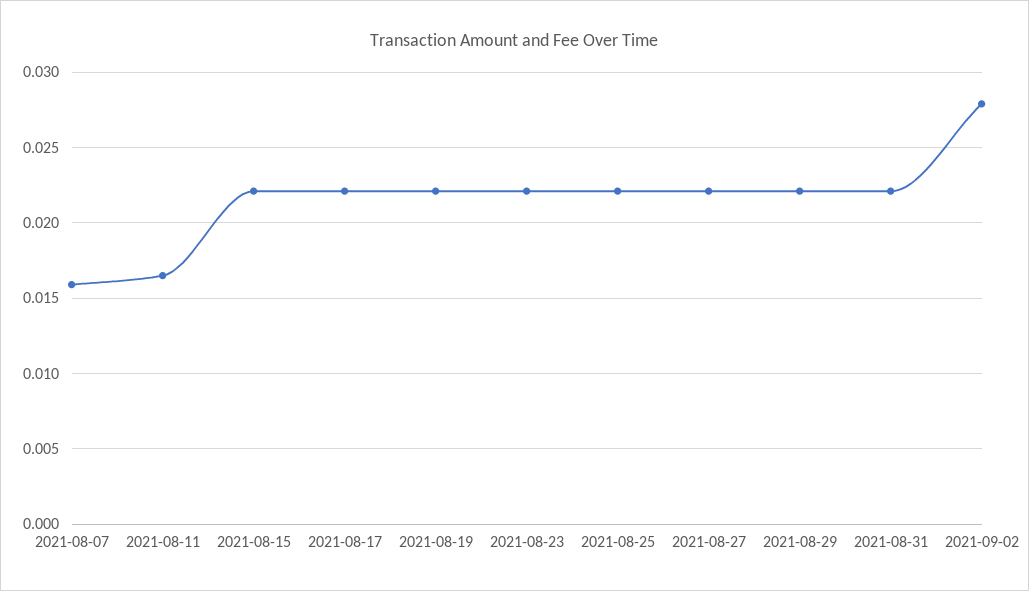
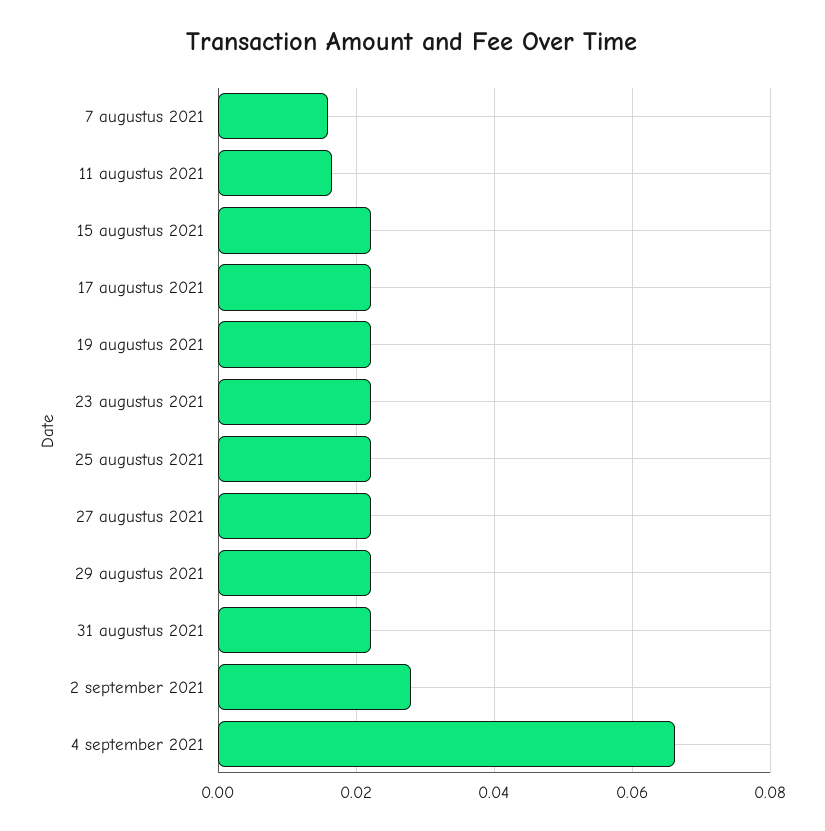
4 september 2021: none -> 0.066

